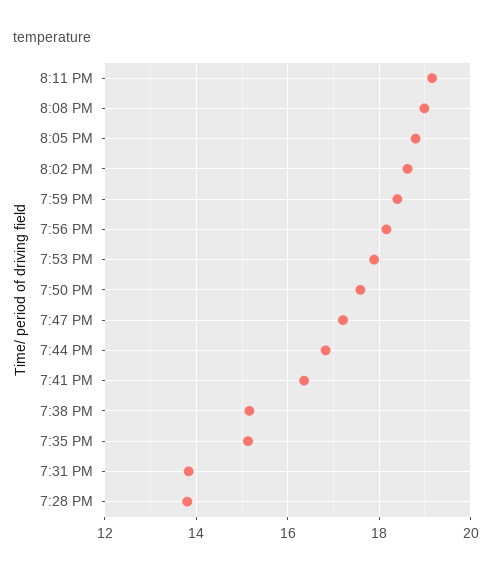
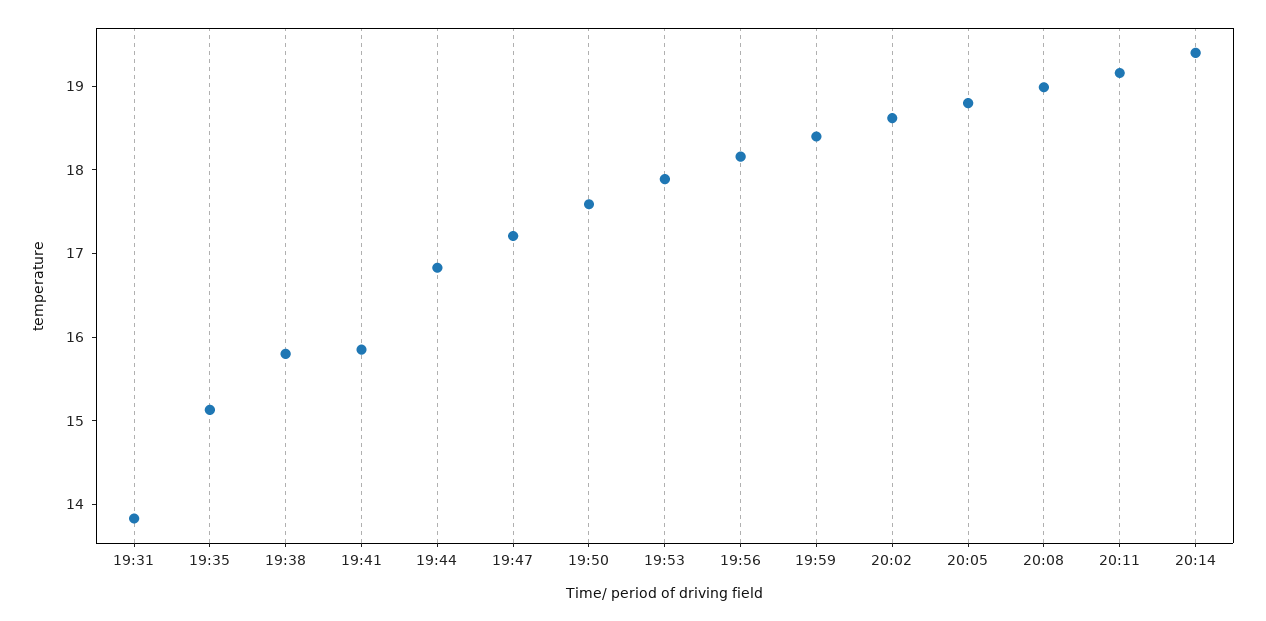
7:41 PM: 16.4 -> 15.8
7:38 PM: 15.2 -> 15.8
7:28 PM: 13.8 -> none
20:14: none -> 19.4

